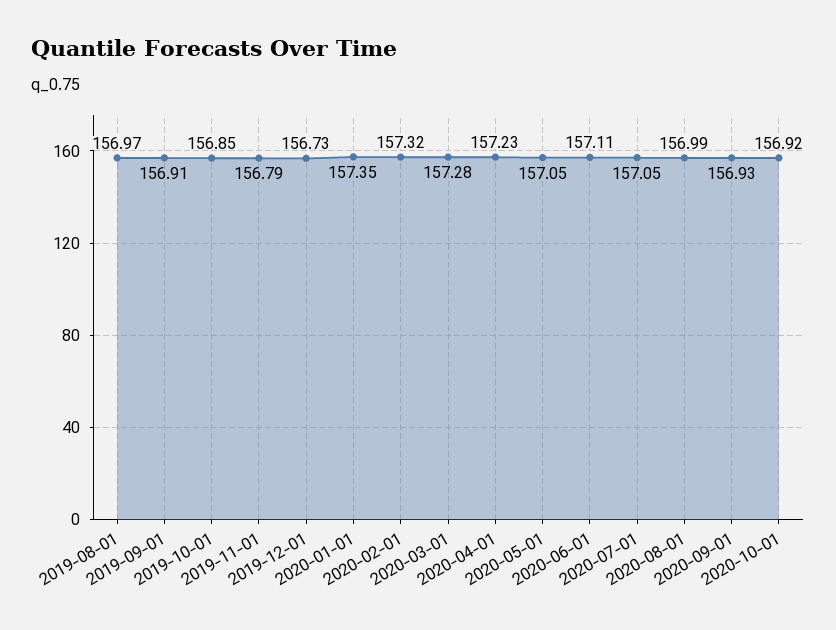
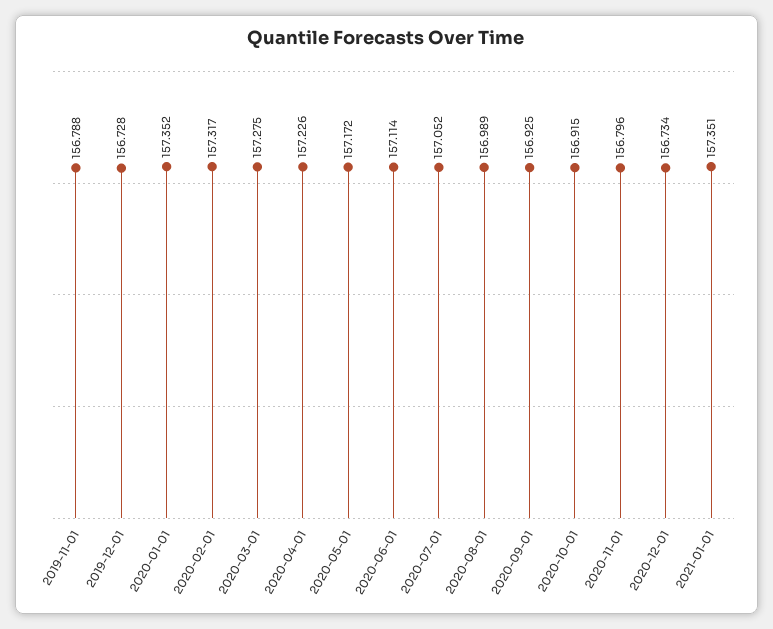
2019-08-01: 156.97 -> none
2019-09-01: 156.91 -> none
2019-10-01: 156.85 -> none
2020-05-01: 157.05 -> 157.172
2020-11-01: none -> 156.796
2020-12-01: none -> 156.734
2021-01-01: none -> 157.351

